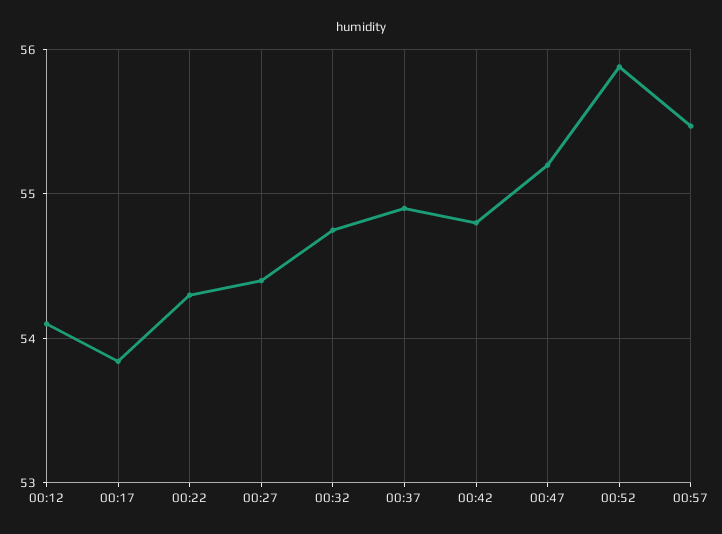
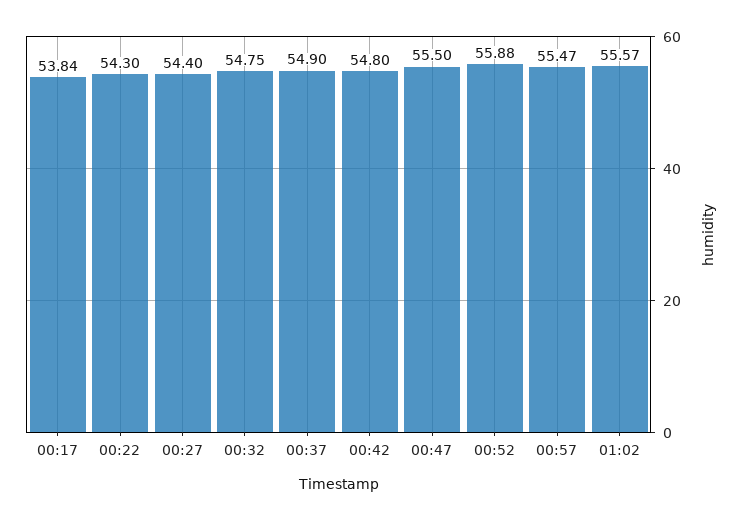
00:12: 54.1 -> none
00:47: 55.2 -> 55.5
01:02: none -> 55.57

